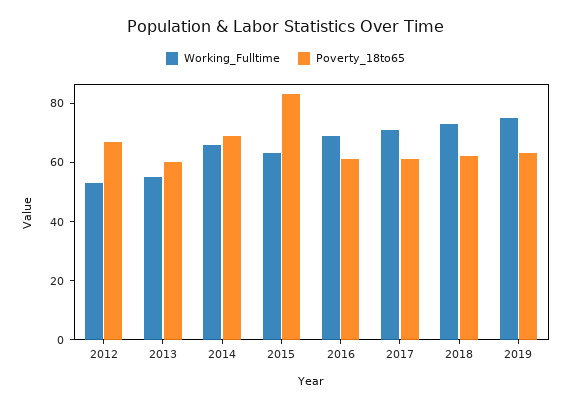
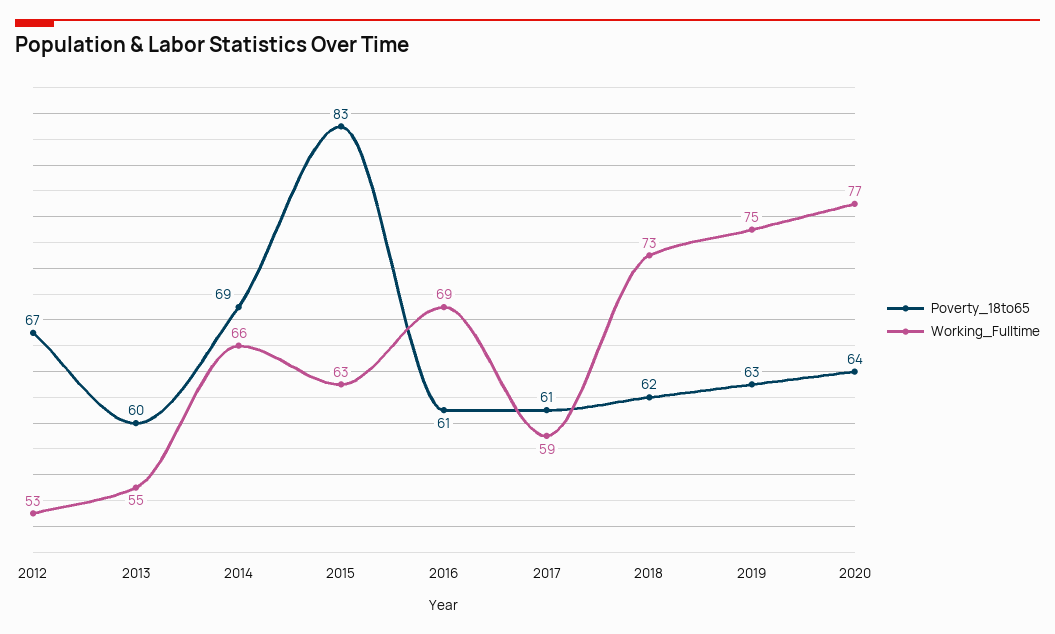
Working_Fulltime, 2017: 70 -> 59
Poverty_18to65, 2020: none -> 64
Working_Fulltime, 2020: none -> 77

